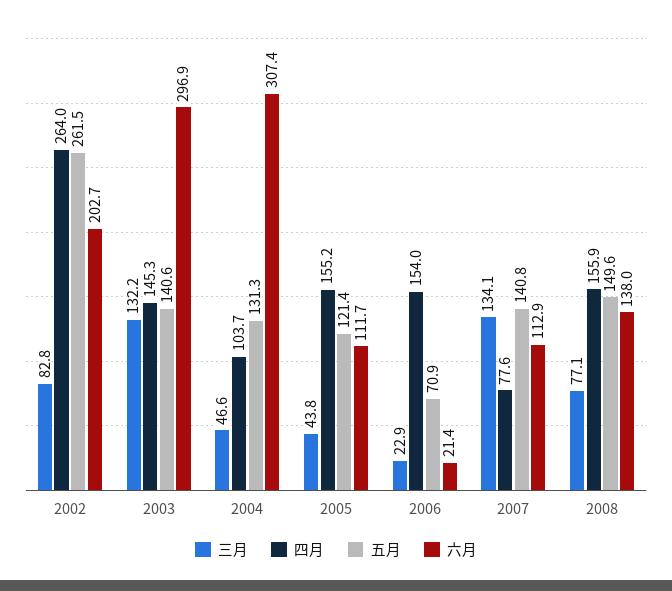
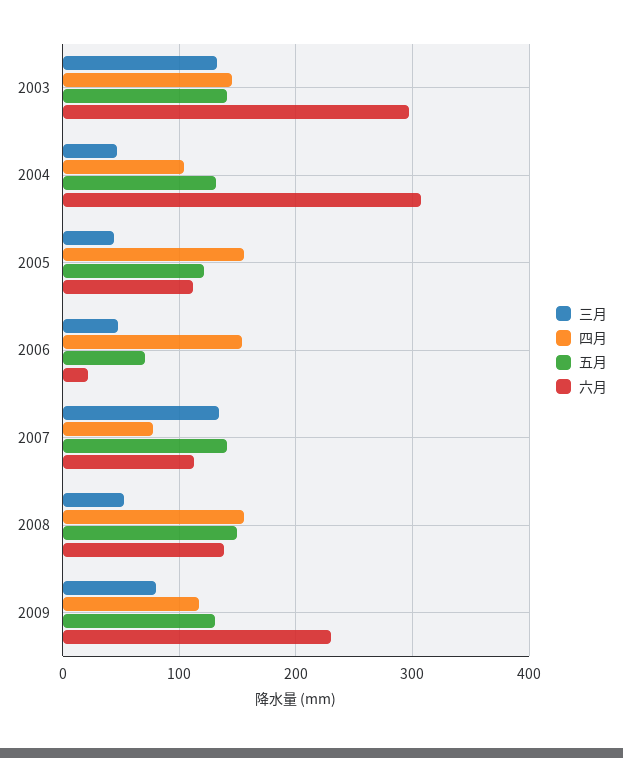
三月, 2002: 82.8 -> none
四月, 2002: 264 -> none
五月, 2002: 261.5 -> none
六月, 2002: 202.7 -> none
三月, 2006: 22.9 -> 50
三月, 2008: 77.1 -> 50
三月, 2009: none -> 80
四月, 2009: none -> 120
五月, 2009: none -> 130
六月, 2009: none -> 230

